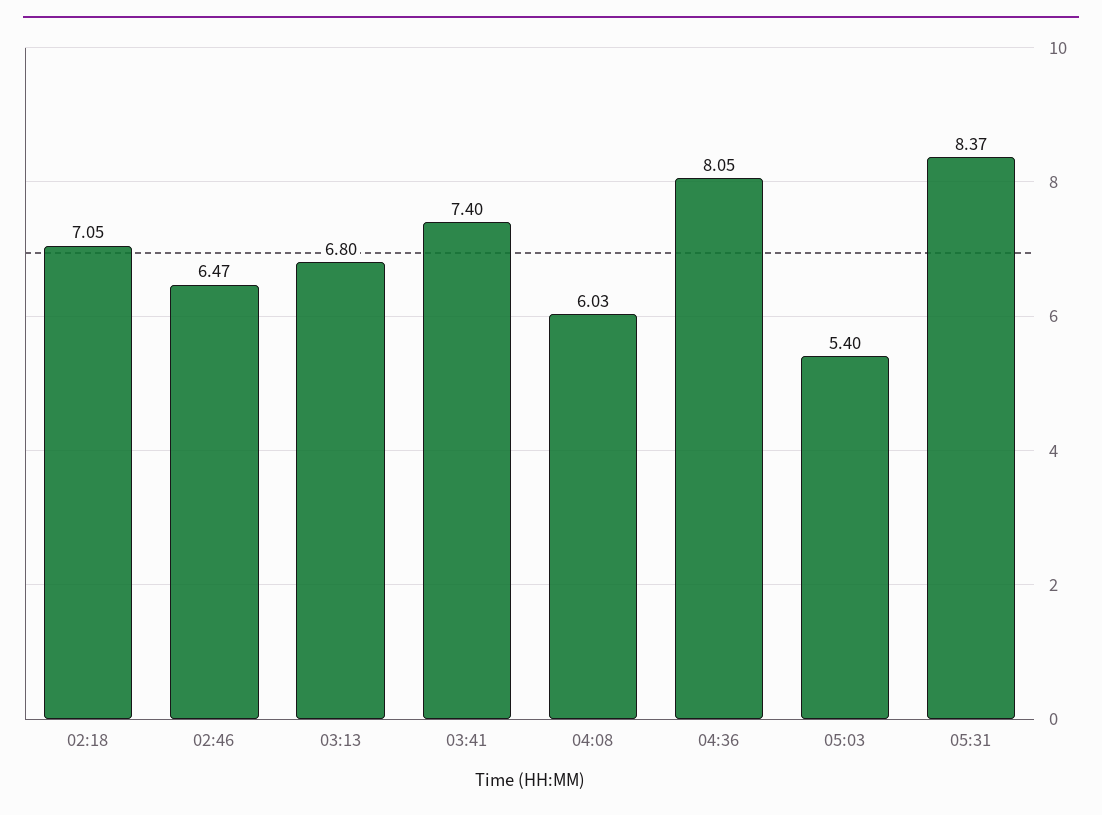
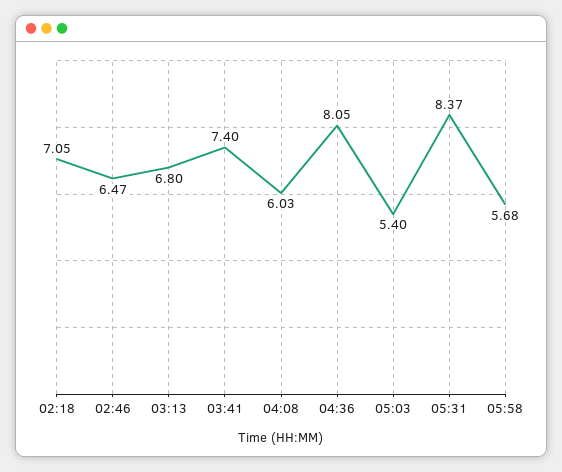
05:58: none -> 5.68

